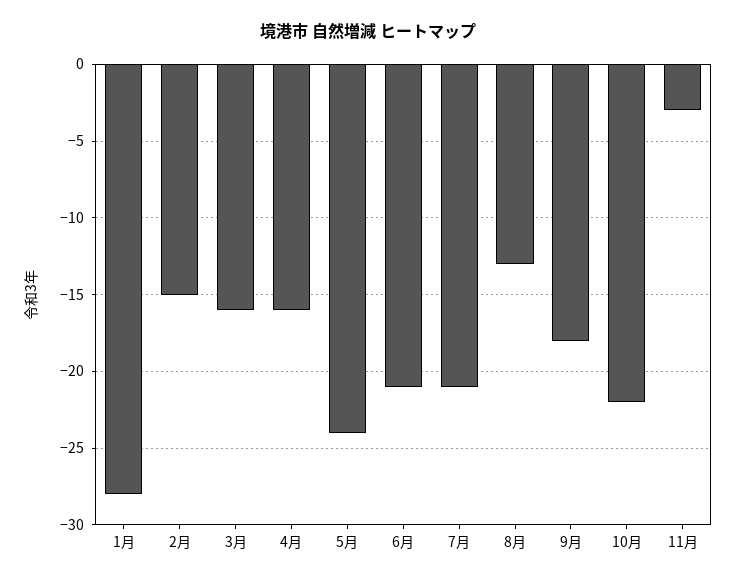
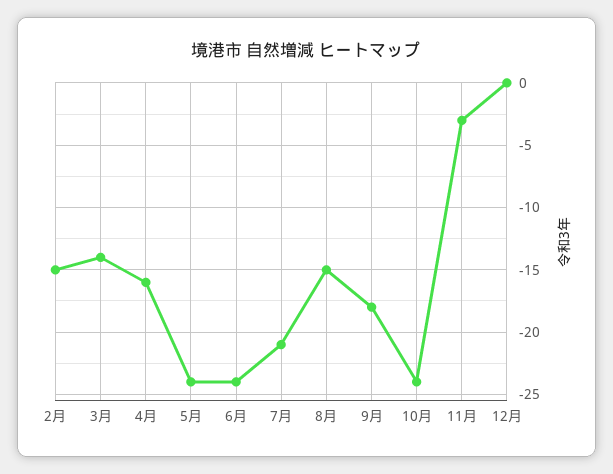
1月: -28 -> none
3月: -16 -> -14
6月: -21 -> -24
8月: -13 -> -15
10月: -22 -> -24
12月: none -> 0

